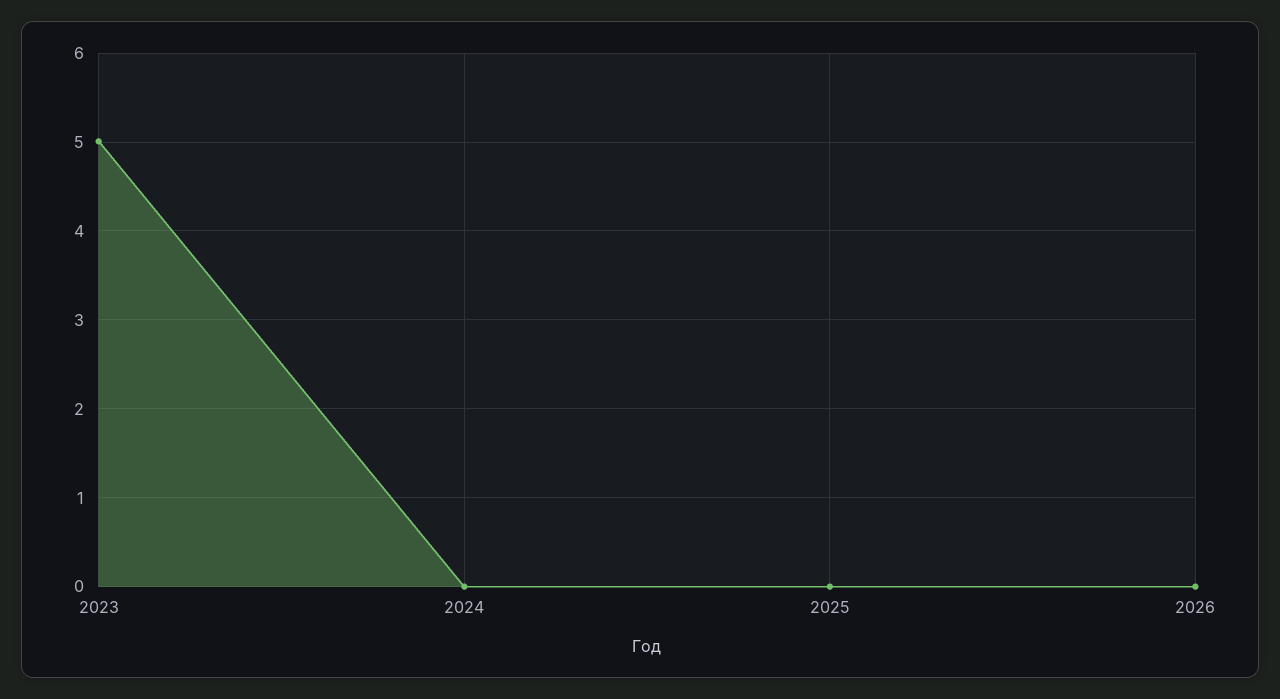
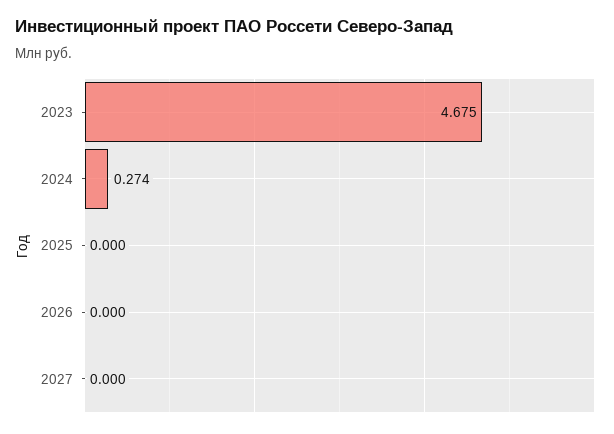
2023: 5 -> 4.675
2024: 0 -> 0.274
2027: none -> 0

